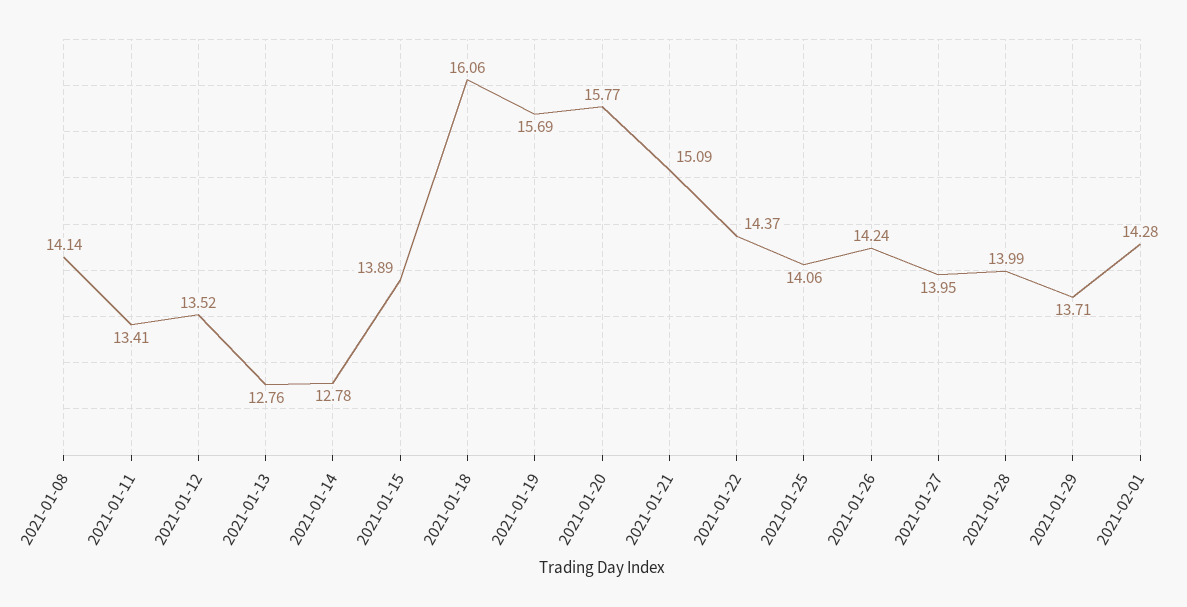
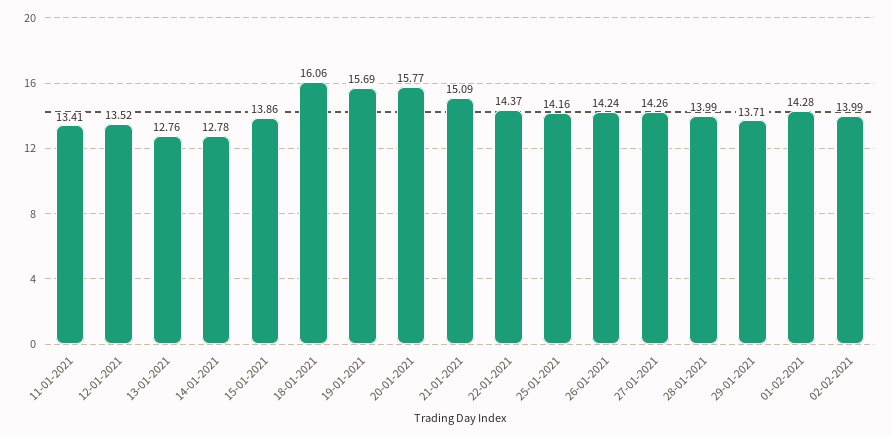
2021-01-08: 14.14 -> none
2021-01-15: 13.89 -> 13.86
2021-01-25: 14.06 -> 14.16
2021-01-27: 13.95 -> 14.26
02-02-2021: none -> 13.99

